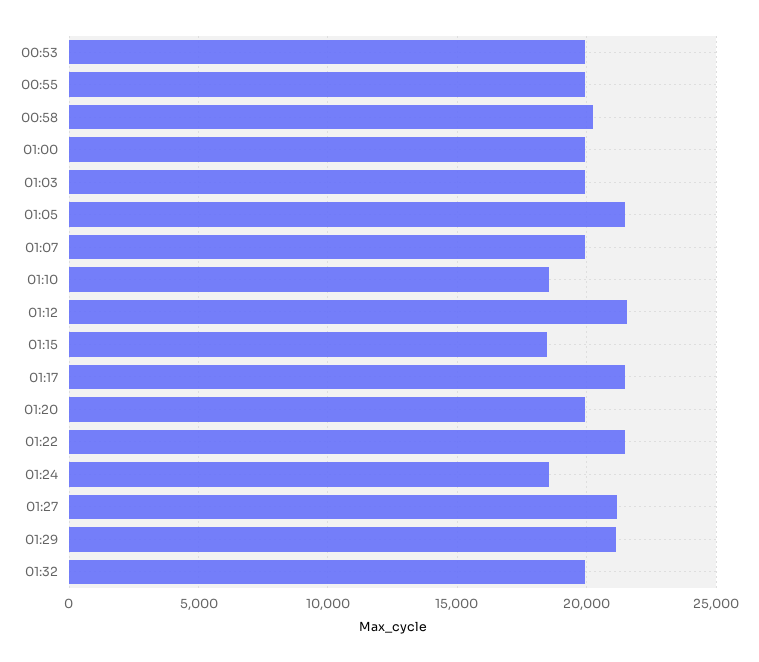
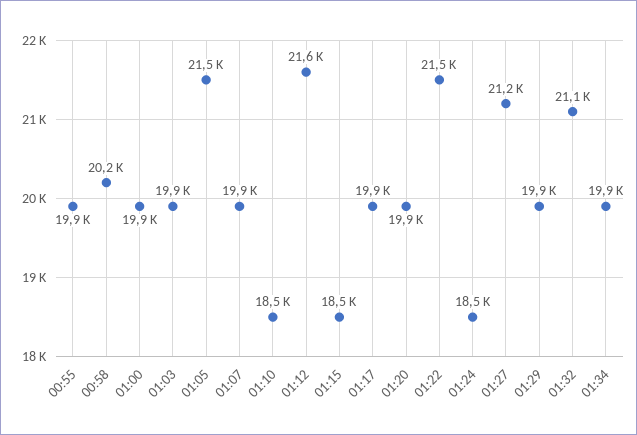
00:53: 20000 -> none
01:17: 21500 -> 19900
01:29: 21000 -> 19900
01:32: 20000 -> 21100
01:34: none -> 19900

